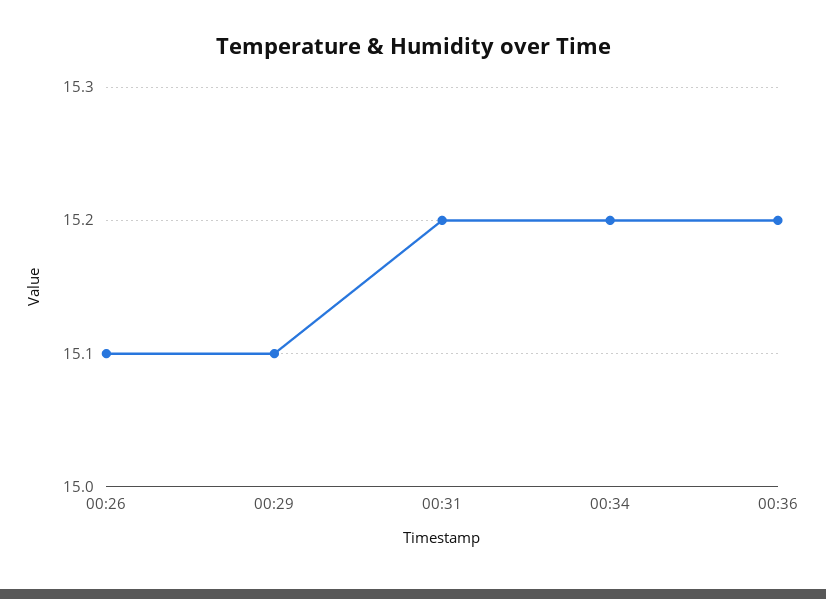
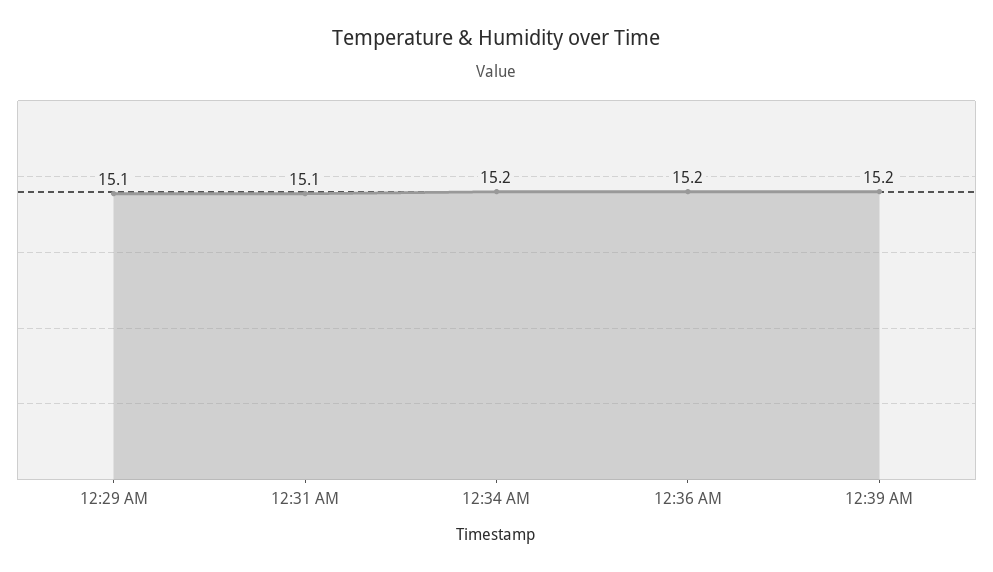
00:26: 15.1 -> none
00:31: 15.2 -> 15.1
12:39 AM: none -> 15.2

